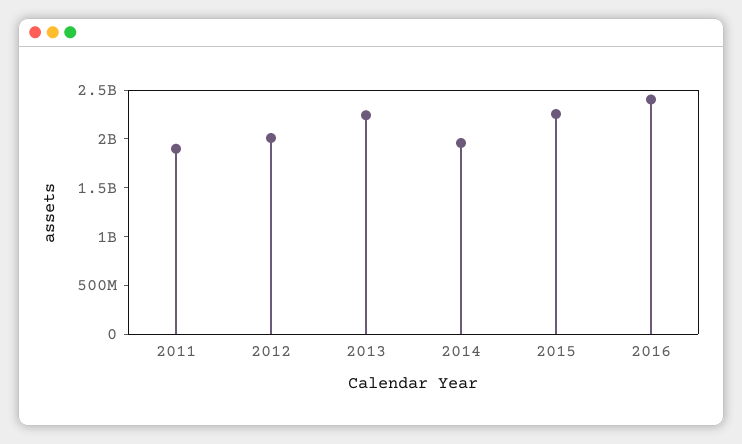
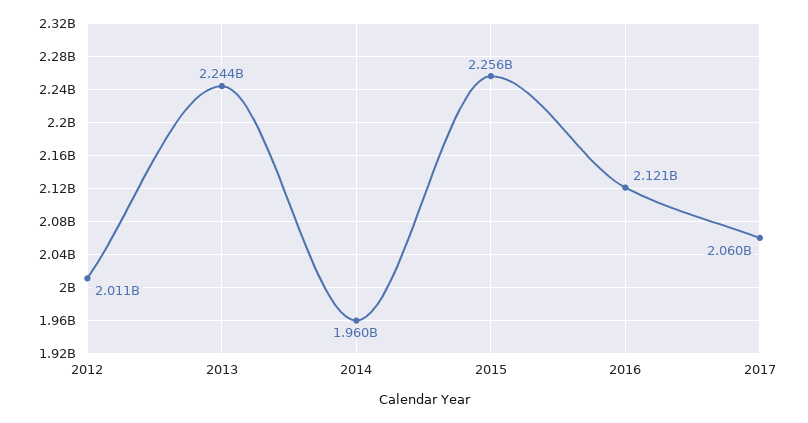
2011: 1900000000 -> none
2016: 2400000000 -> 2121000000
2017: none -> 2060000000

